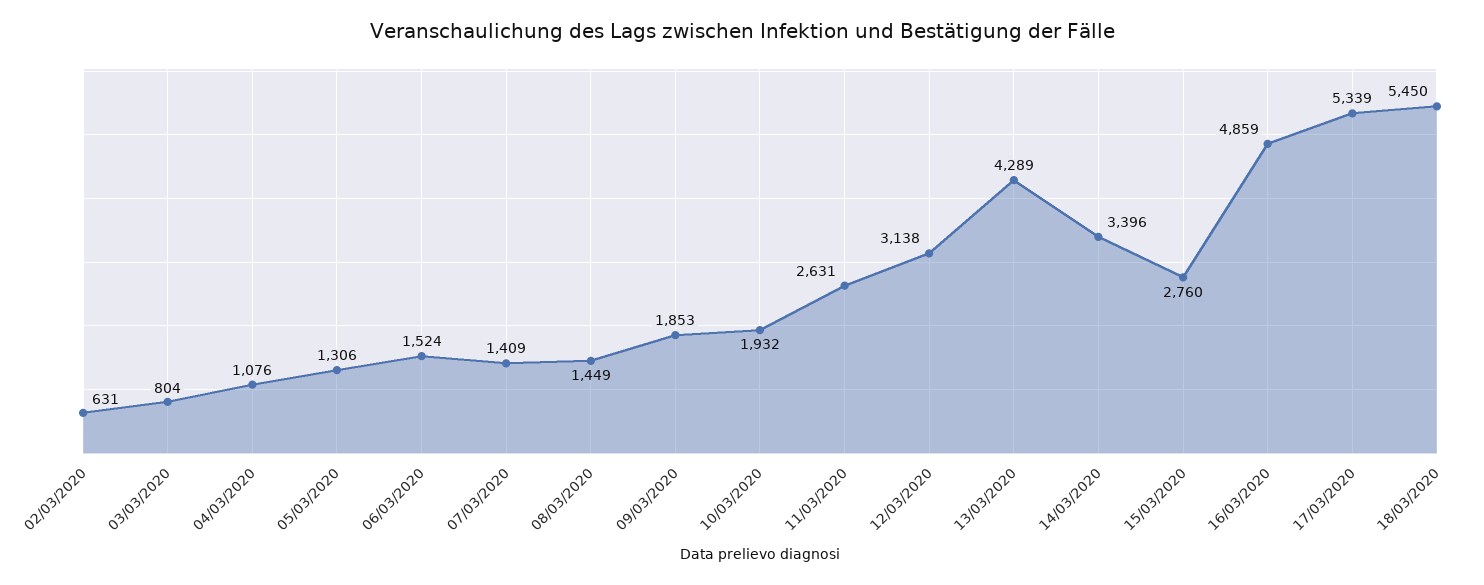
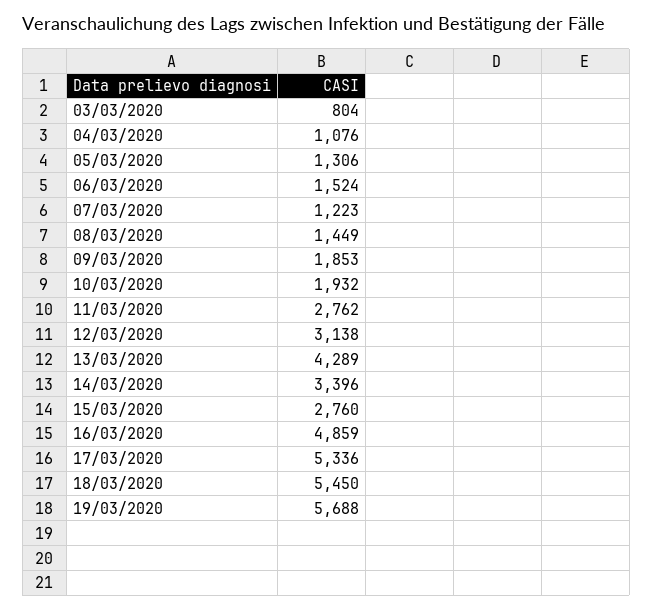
02/03/2020: 631 -> none
07/03/2020: 1409 -> 1223
11/03/2020: 2631 -> 2762
17/03/2020: 5339 -> 5336
19/03/2020: none -> 5688

